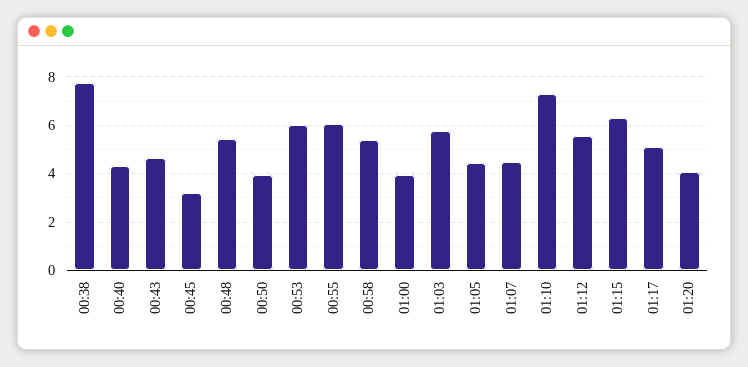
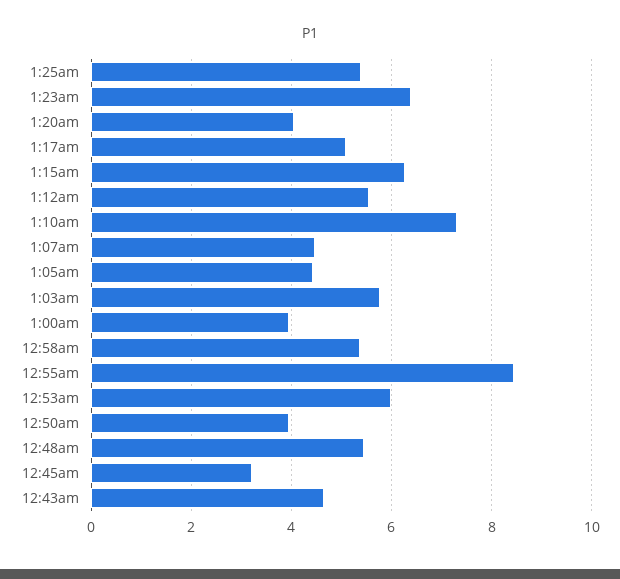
00:38: 7.75 -> none
00:40: 4.25 -> none
00:55: 6 -> 8.4
1:25am: none -> 5.4
1:23am: none -> 6.4

